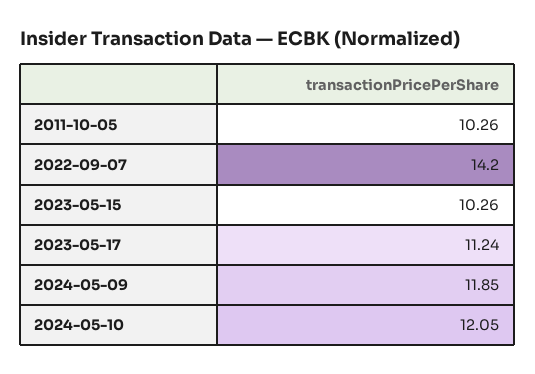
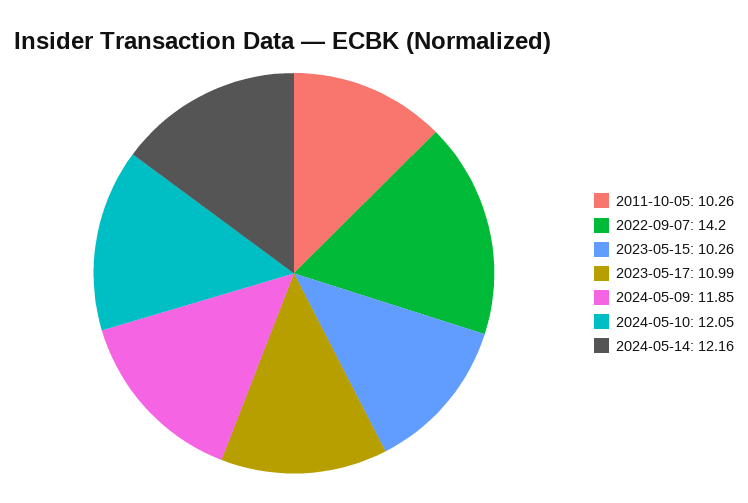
2023-05-17: 11.24 -> 10.99
2024-05-14: none -> 12.16

